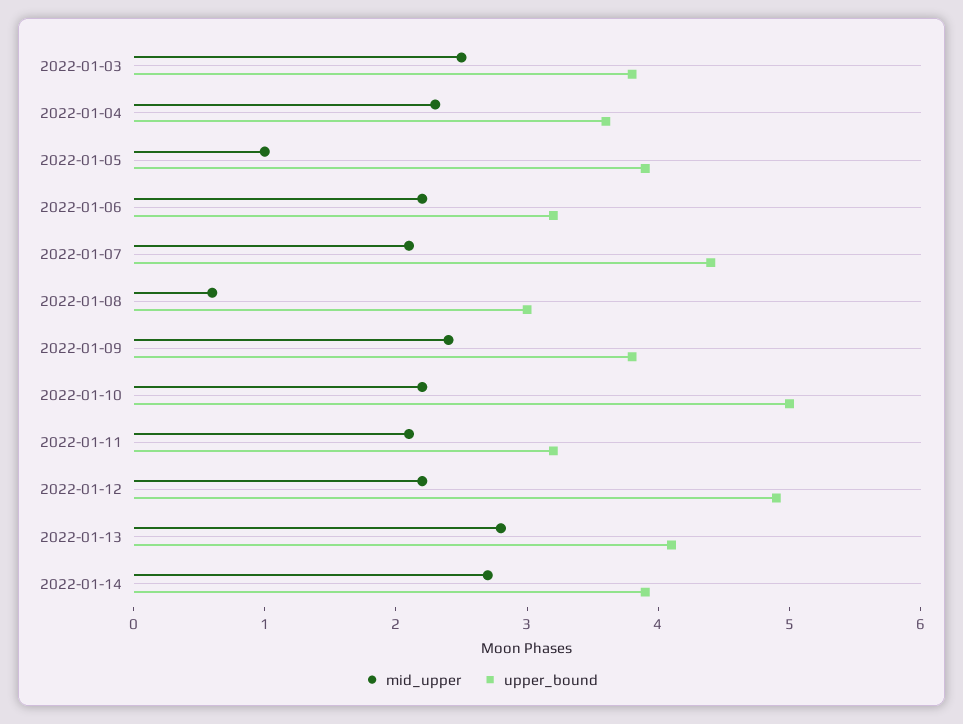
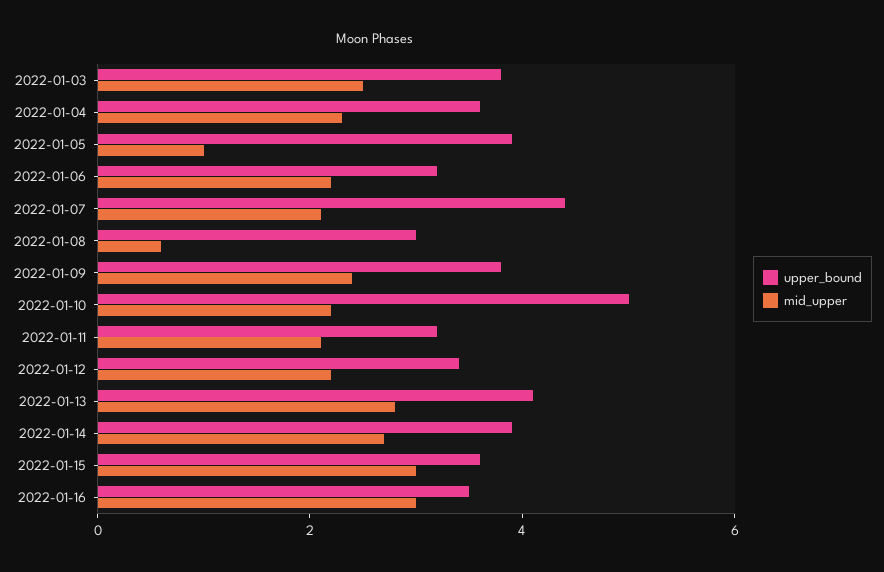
upper_bound, 2022-01-12: 4.9 -> 3.5
upper_bound, 2022-01-15: none -> 3.5
mid_upper, 2022-01-15: none -> 3
upper_bound, 2022-01-16: none -> 3.5
mid_upper, 2022-01-16: none -> 3

